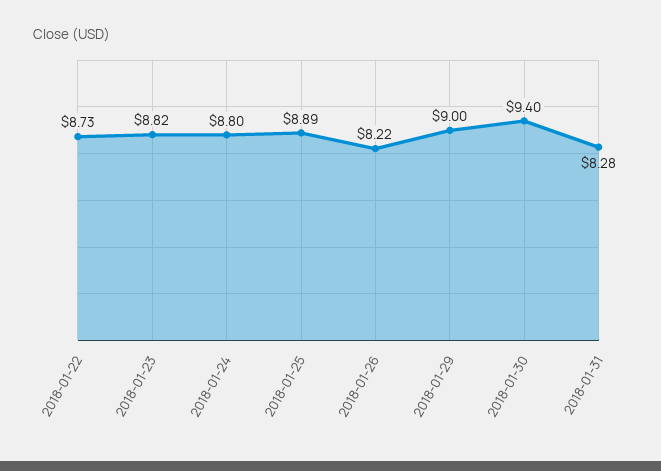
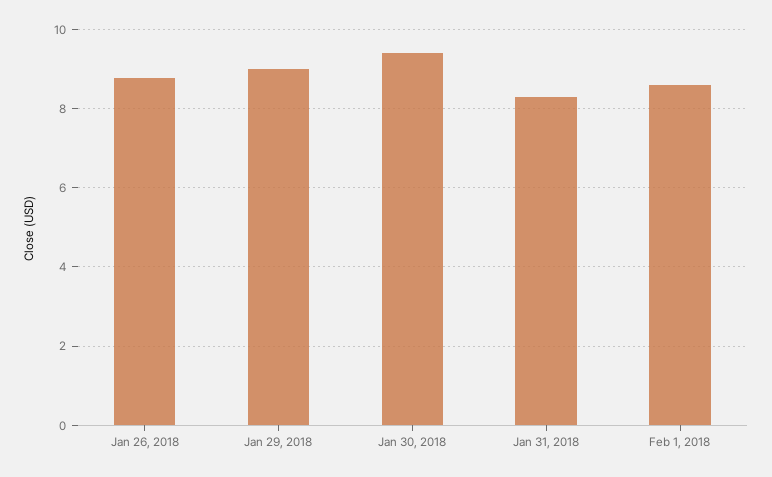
2018-01-22: 8.73 -> none
2018-01-23: 8.82 -> none
2018-01-24: 8.8 -> none
2018-01-25: 8.89 -> none
2018-01-26: 8.22 -> 8.8
Feb 1, 2018: none -> 8.6

